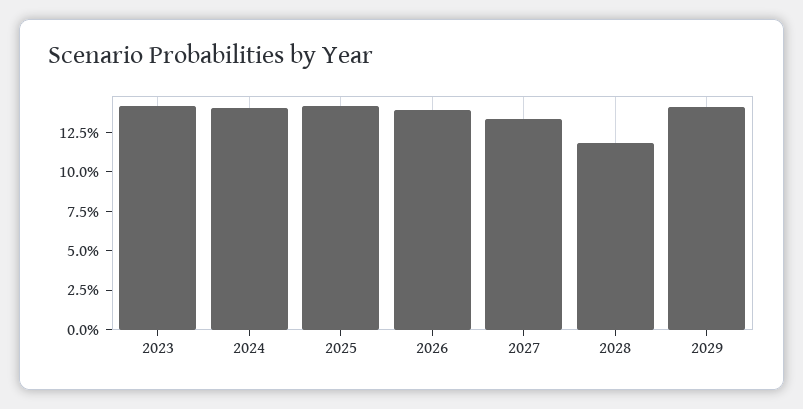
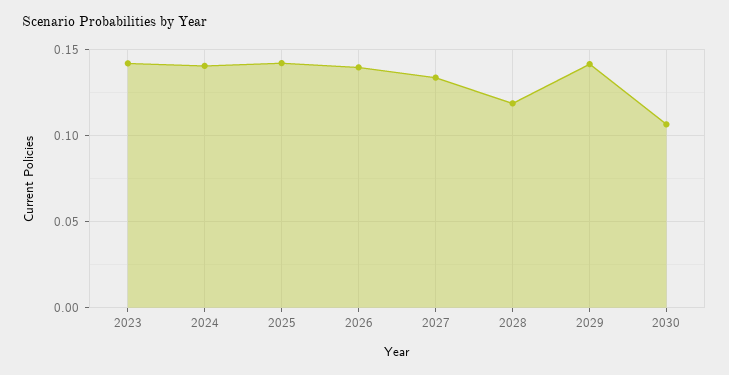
2030: none -> 0.105

